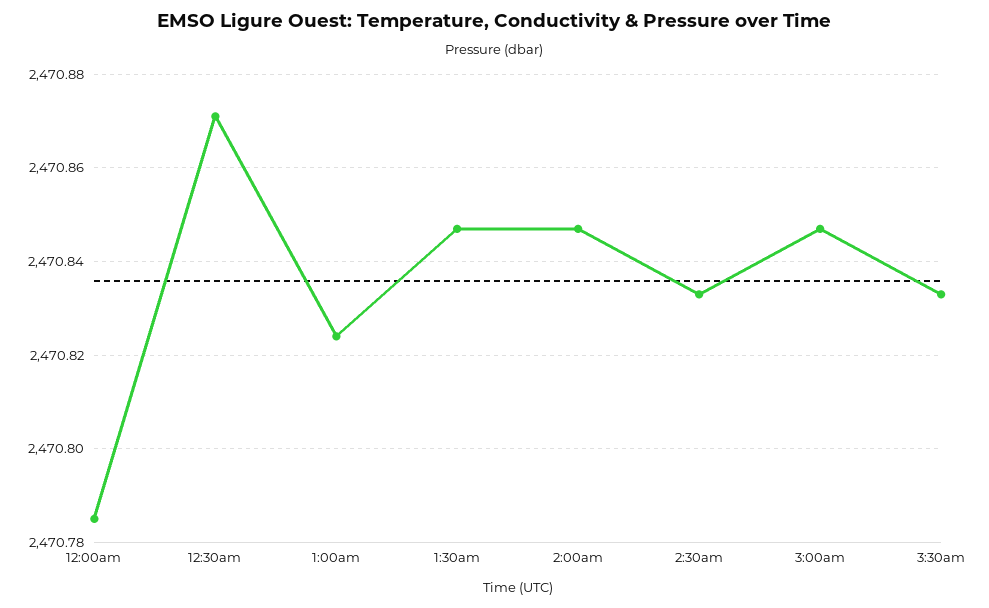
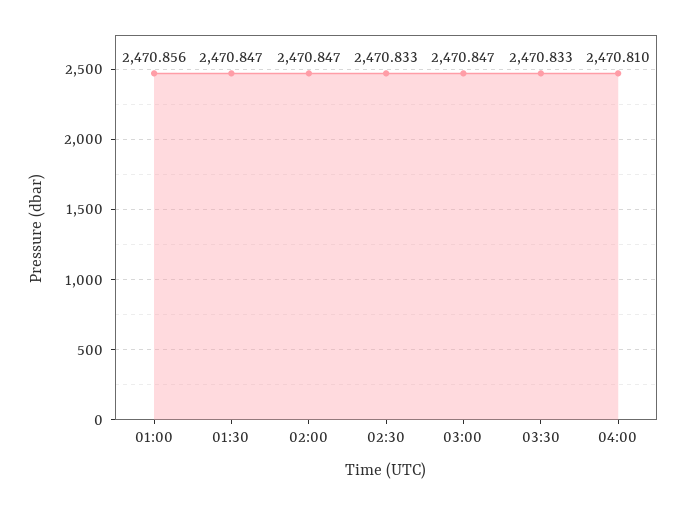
12:00am: 2470.785 -> none
12:30am: 2470.87 -> none
1:00am: 2470.825 -> 2470.856
04:00: none -> 2470.81

